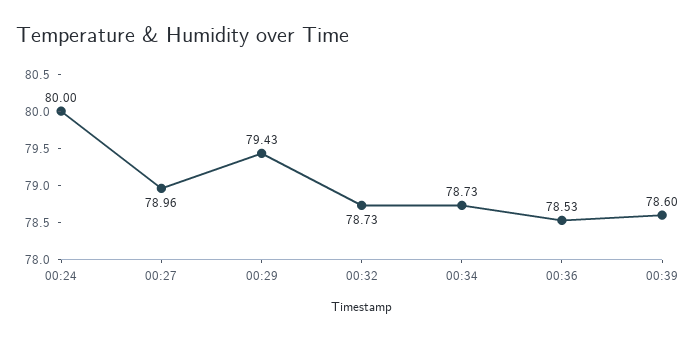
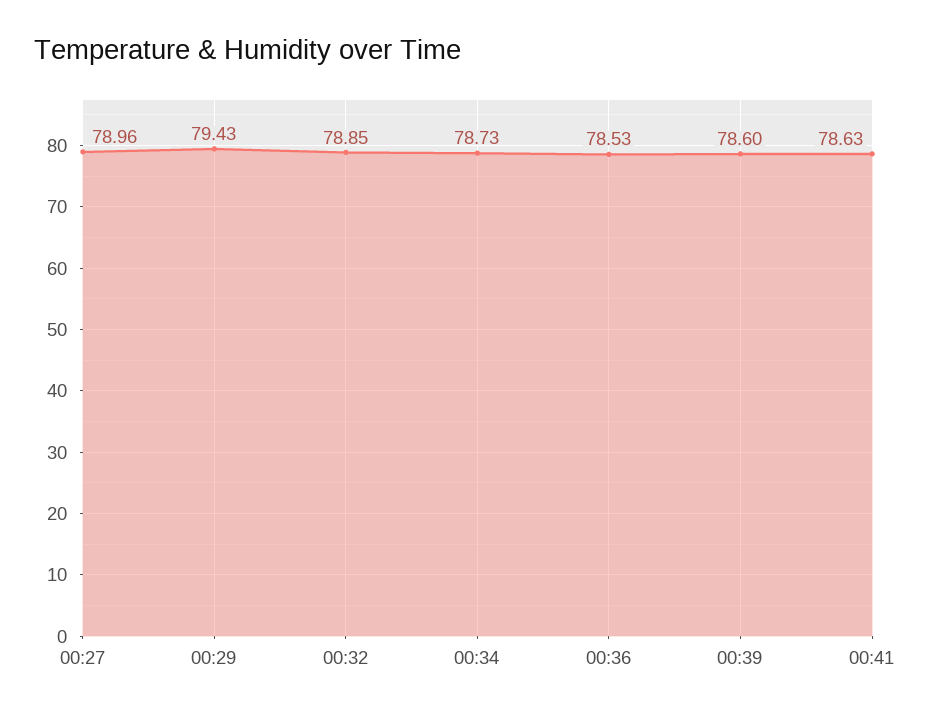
00:24: 80 -> none
00:32: 78.73 -> 78.85
00:41: none -> 78.63

